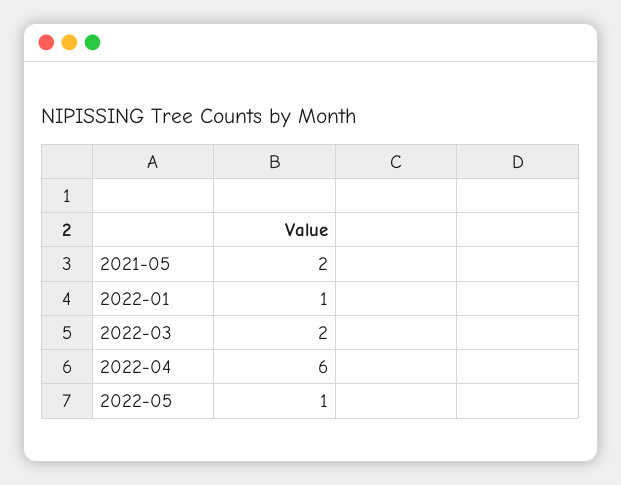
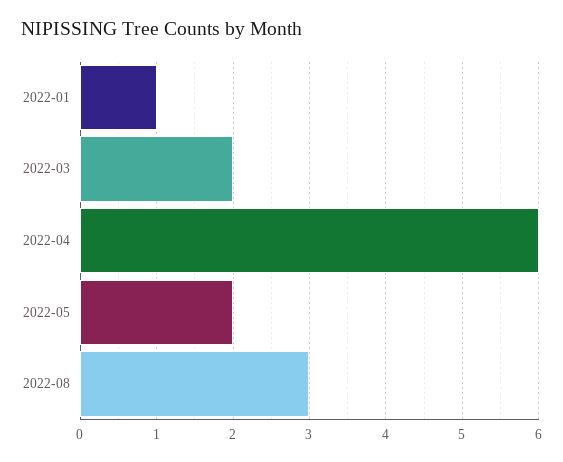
2021-05: 2 -> none
2022-05: 1 -> 2
2022-08: none -> 3

